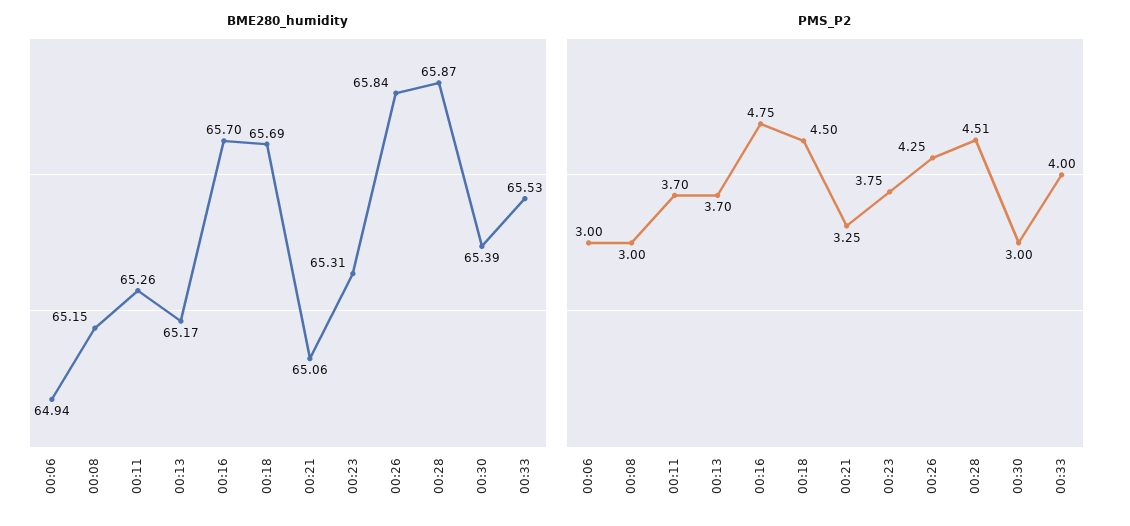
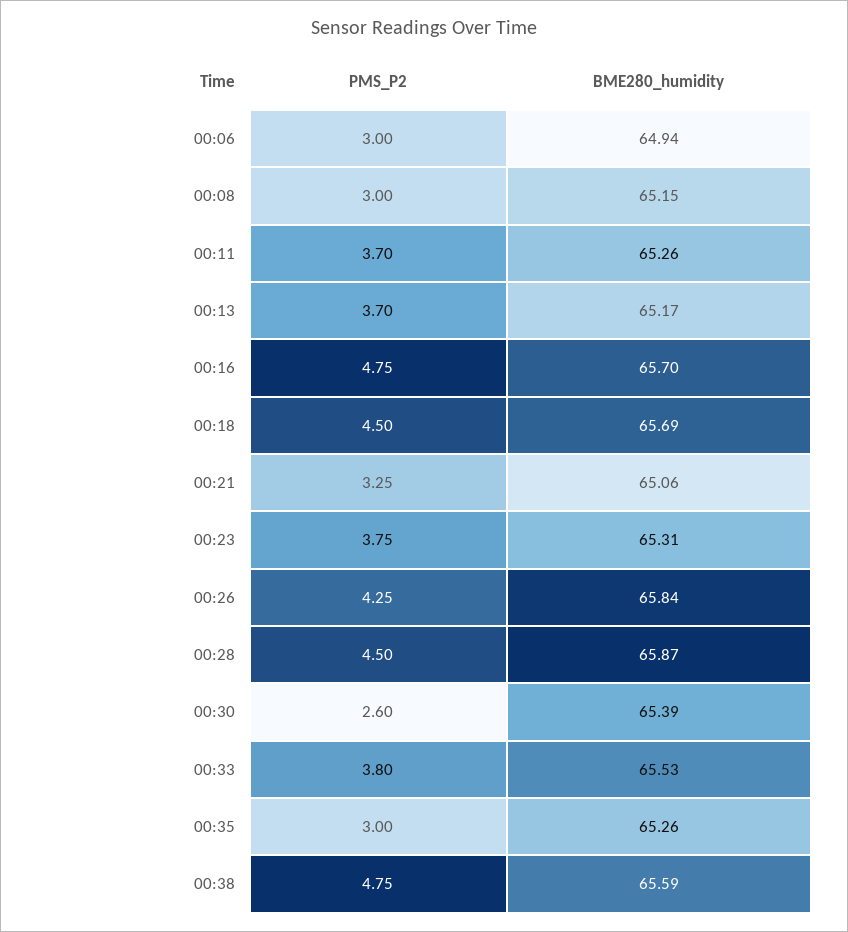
PMS_P2, 00:28: 4.51 -> 4.5
PMS_P2, 00:30: 3 -> 2.6
PMS_P2, 00:33: 4 -> 3.8
PMS_P2, 00:35: none -> 3
BME280_humidity, 00:35: none -> 65.26
PMS_P2, 00:38: none -> 4.75
BME280_humidity, 00:38: none -> 65.59

